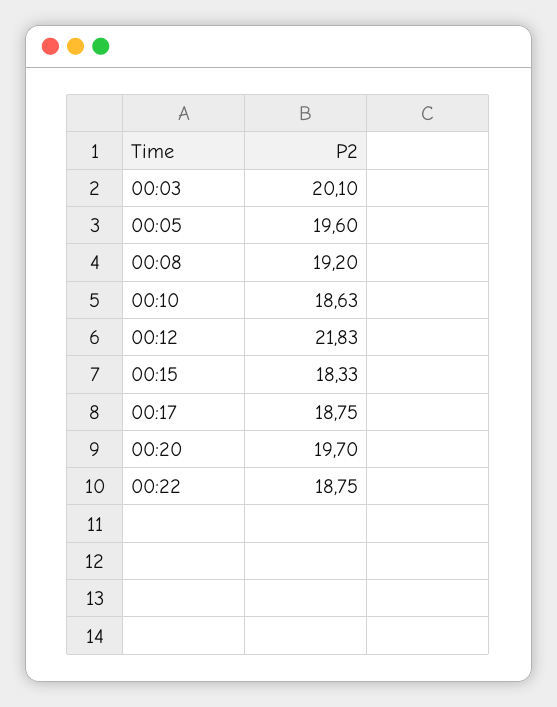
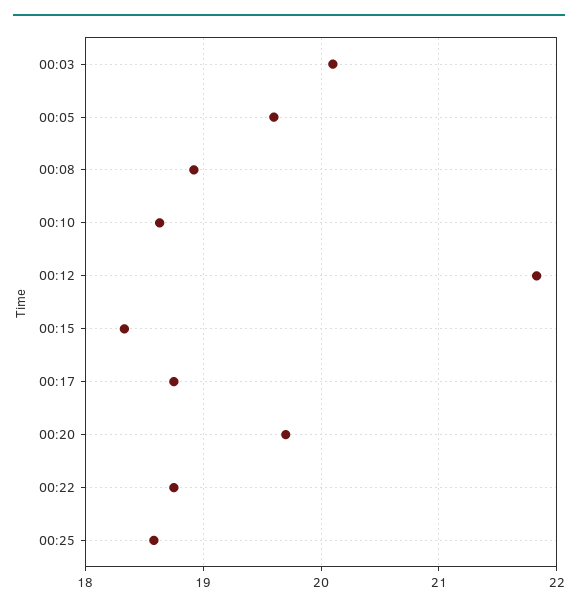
00:08: 19.2 -> 18.9
00:25: none -> 18.6

